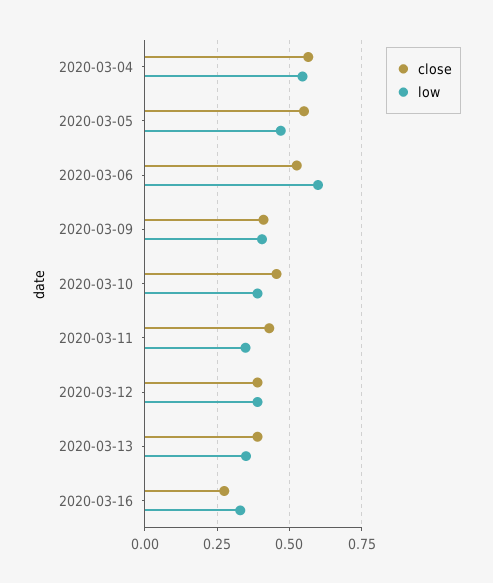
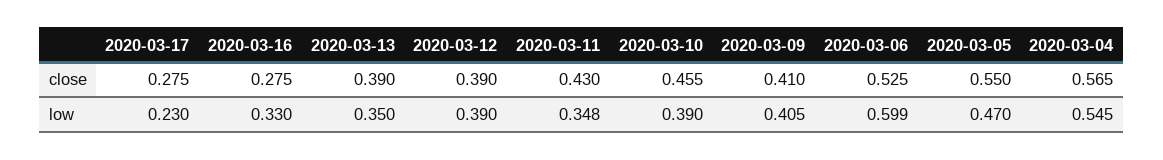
close, 2020-03-17: none -> 0.275
low, 2020-03-17: none -> 0.23

